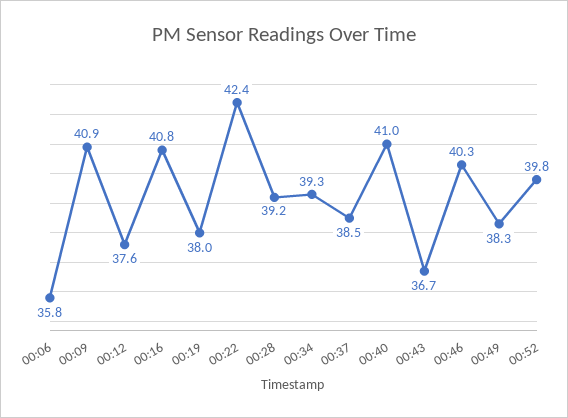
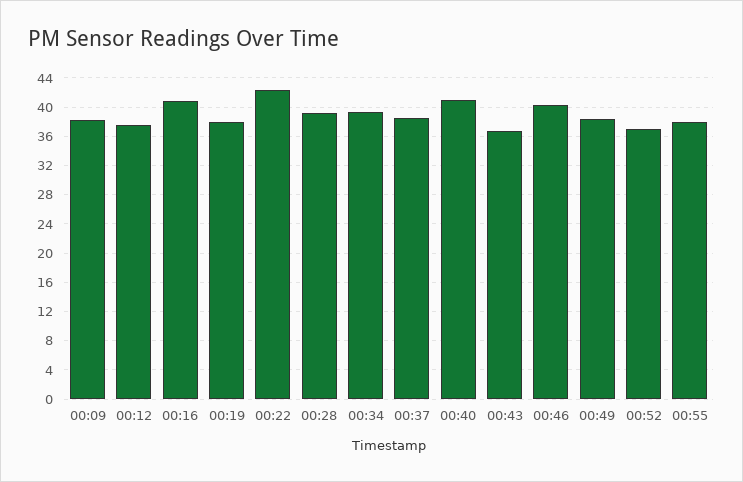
00:06: 35.8 -> none
00:09: 40.9 -> 38
00:52: 39.8 -> 37
00:55: none -> 38

